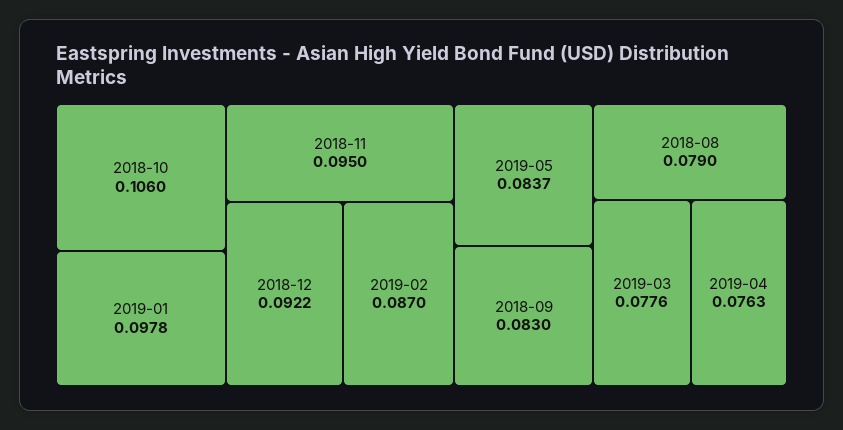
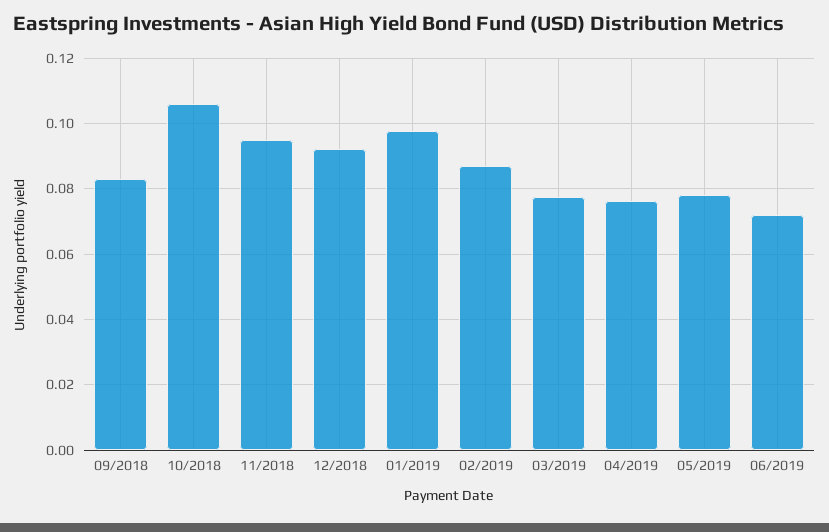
2019-05: 0.0837 -> 0.078
2018-08: 0.079 -> none
06/2019: none -> 0.072

